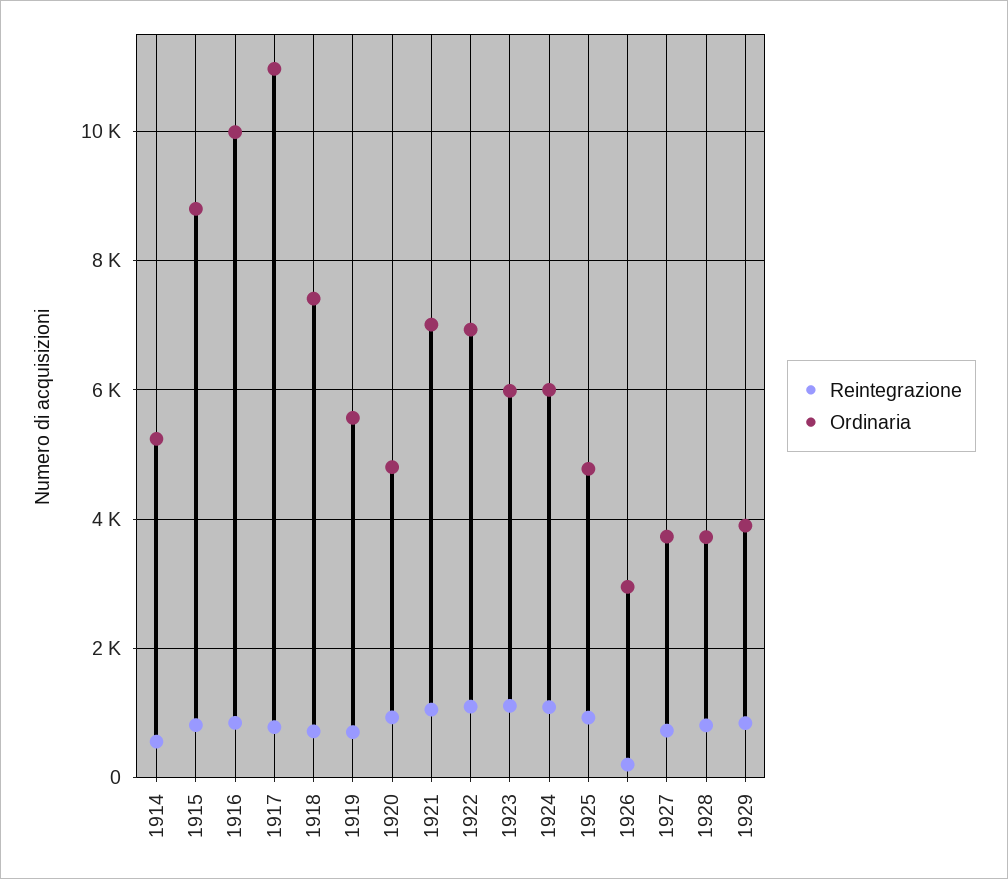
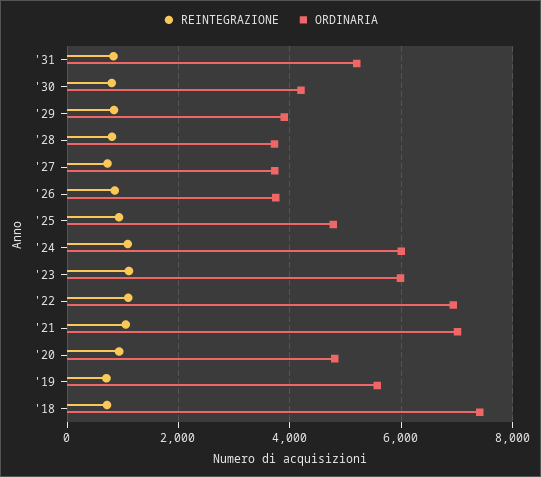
Reintegrazione, 1914: 600 -> none
Ordinaria, 1914: 5200 -> none
Reintegrazione, 1915: 800 -> none
Ordinaria, 1915: 8800 -> none
Reintegrazione, 1916: 800 -> none
Ordinaria, 1916: 10000 -> none
Reintegrazione, 1917: 800 -> none
Ordinaria, 1917: 11000 -> none
Reintegrazione, 1926: 200 -> 800
Ordinaria, 1926: 3000 -> 3800
Reintegrazione, '31: none -> 800
Ordinaria, '31: none -> 5200
Reintegrazione, '30: none -> 800
Ordinaria, '30: none -> 4200

